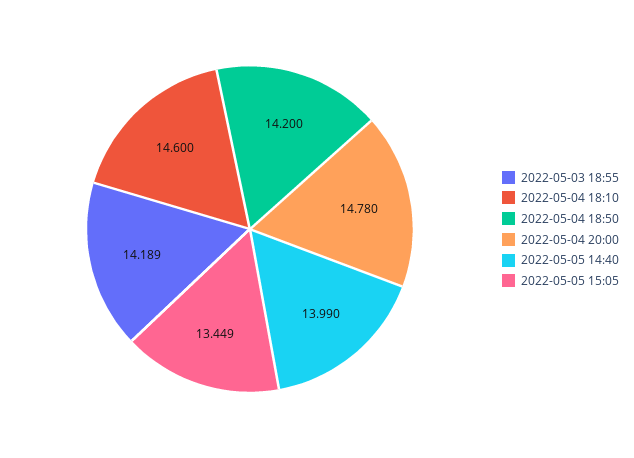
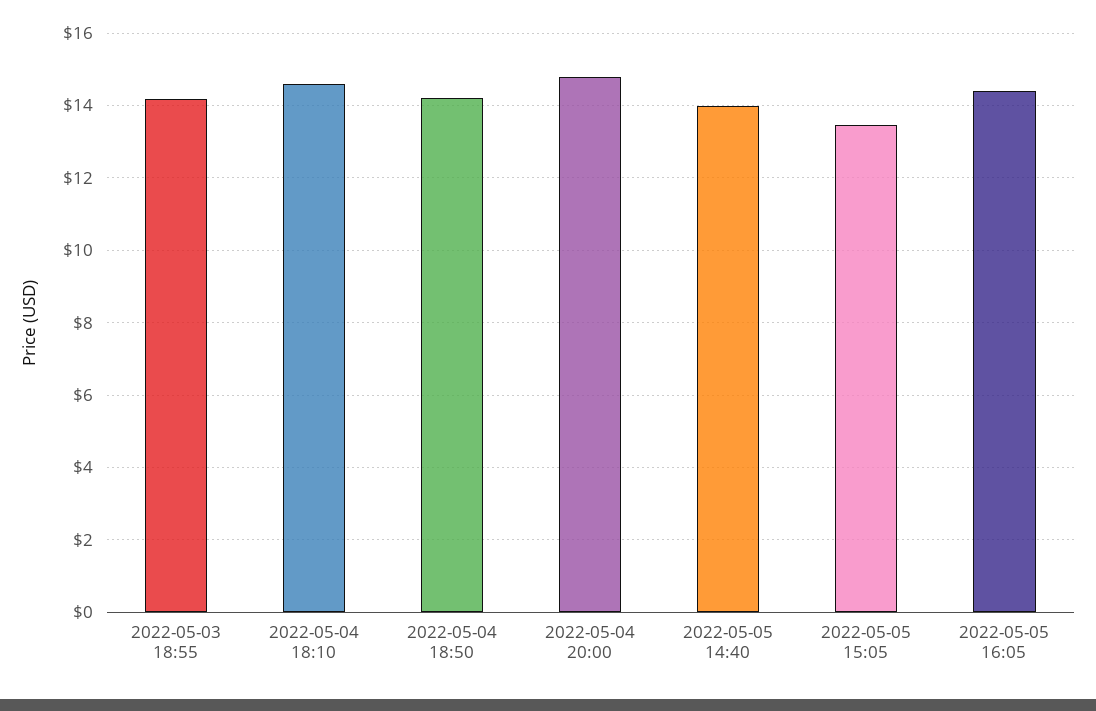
2022-05-05 16:05: none -> 14.4

